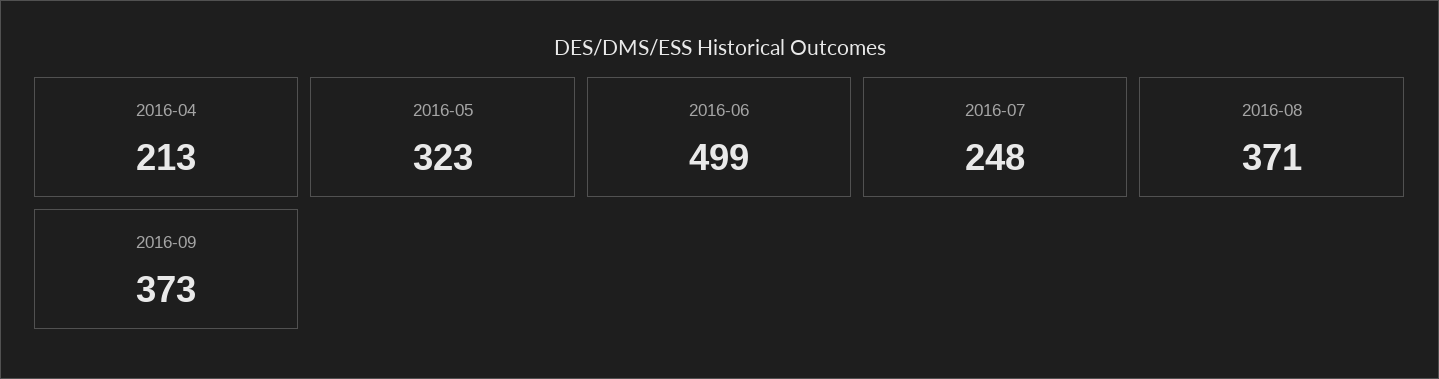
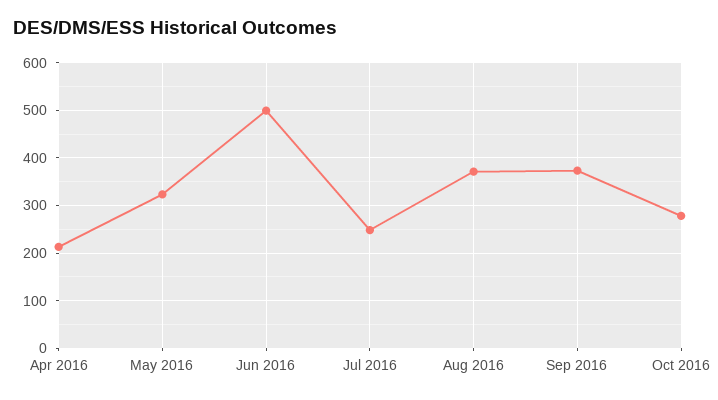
Oct 2016: none -> 280

